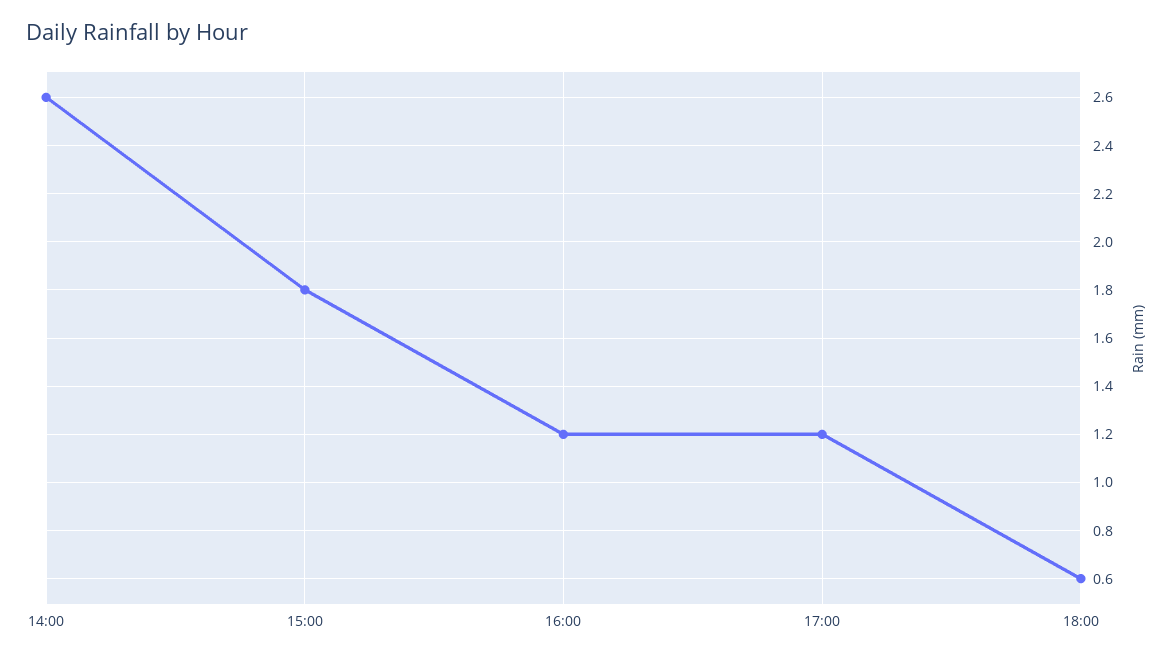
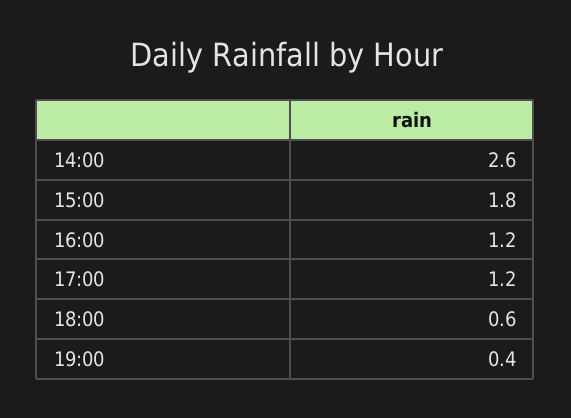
19:00: none -> 0.4

